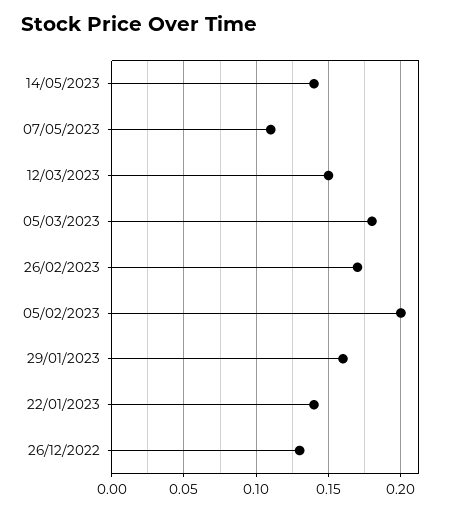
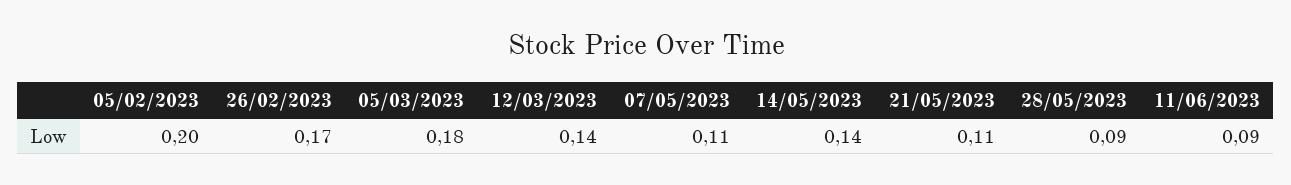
12/03/2023: 0.15 -> 0.14
29/01/2023: 0.16 -> none
22/01/2023: 0.14 -> none
26/12/2022: 0.13 -> none
21/05/2023: none -> 0.11
28/05/2023: none -> 0.09
11/06/2023: none -> 0.09

